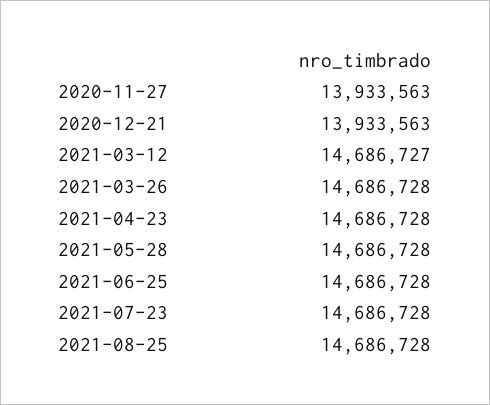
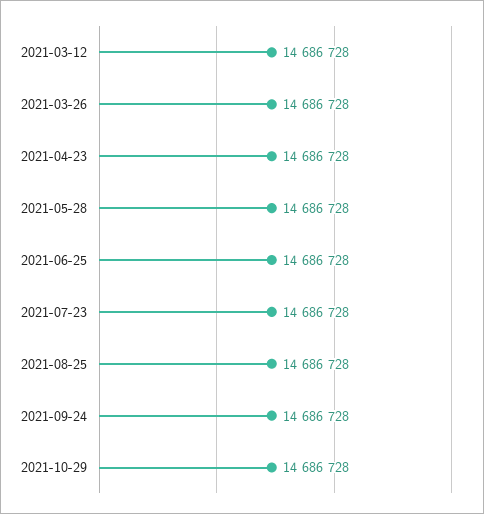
2020-11-27: 13933563 -> none
2020-12-21: 13933563 -> none
2021-03-12: 14686727 -> 14686728
2021-09-24: none -> 14686728
2021-10-29: none -> 14686728

